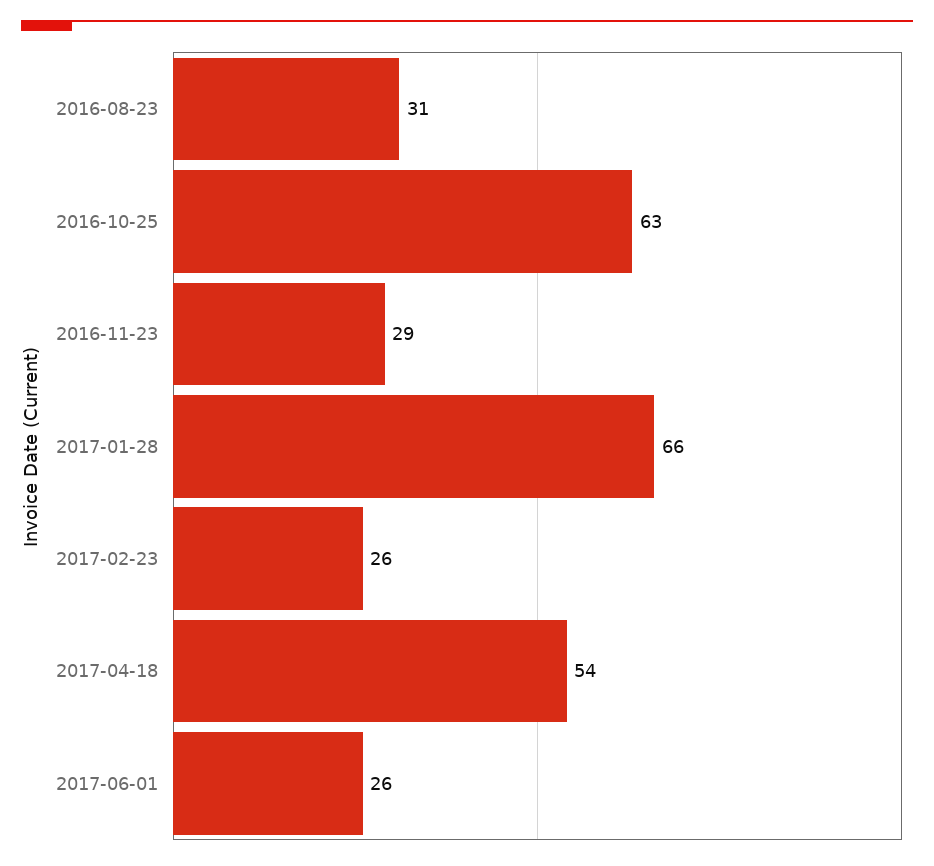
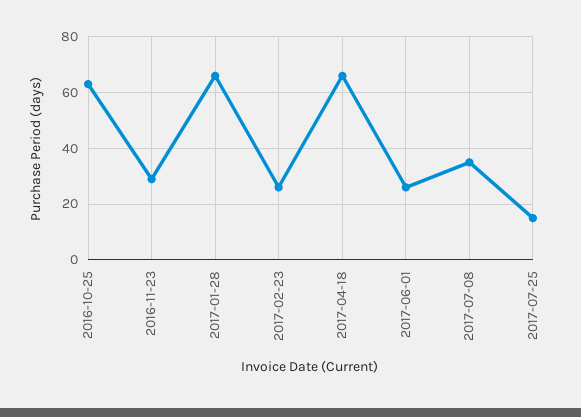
2016-08-23: 31 -> none
2017-04-18: 54 -> 65
2017-07-08: none -> 35
2017-07-25: none -> 15

